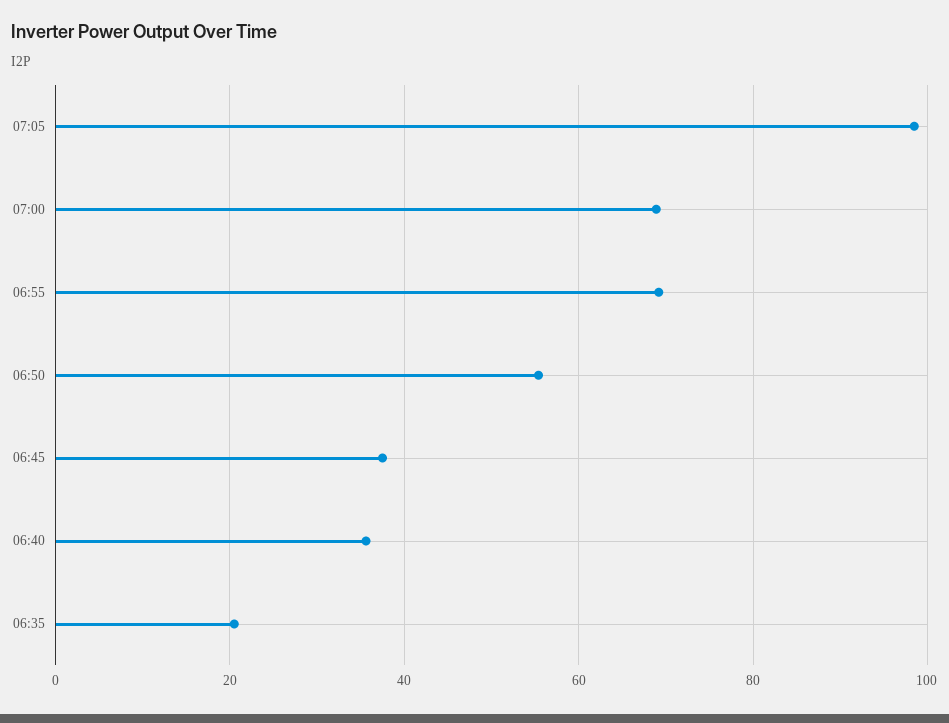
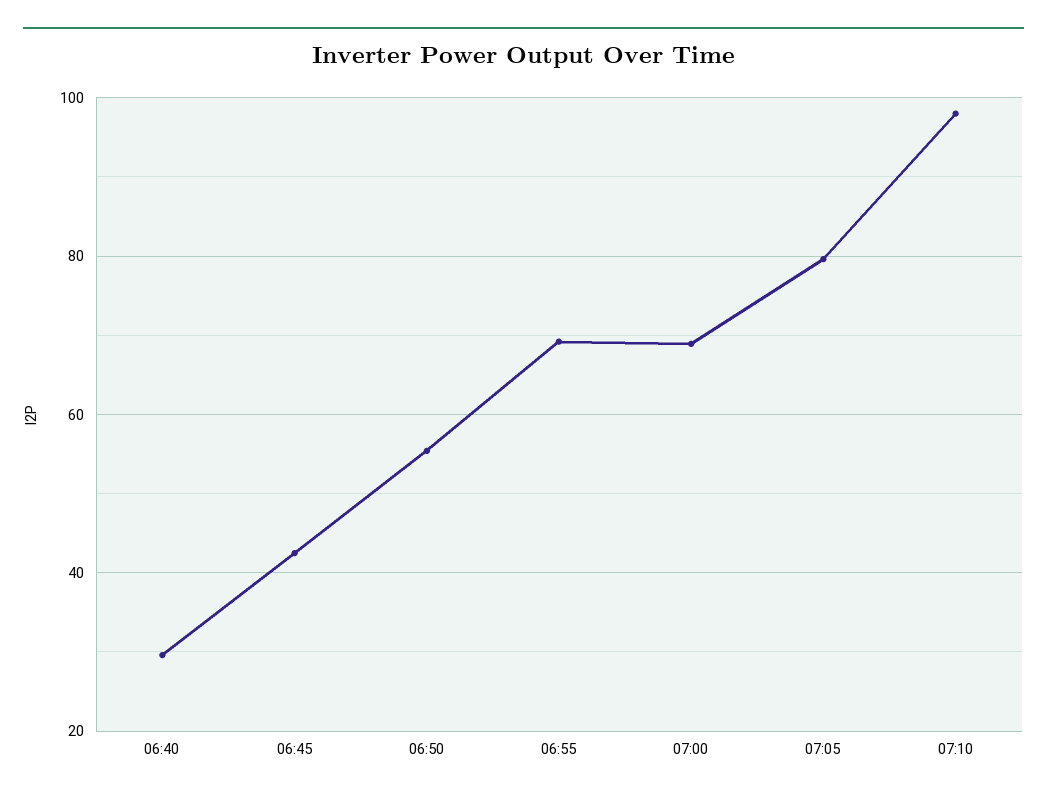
07:05: 98 -> 80
06:45: 38 -> 42
06:40: 36 -> 30
06:35: 20 -> none
07:10: none -> 98

